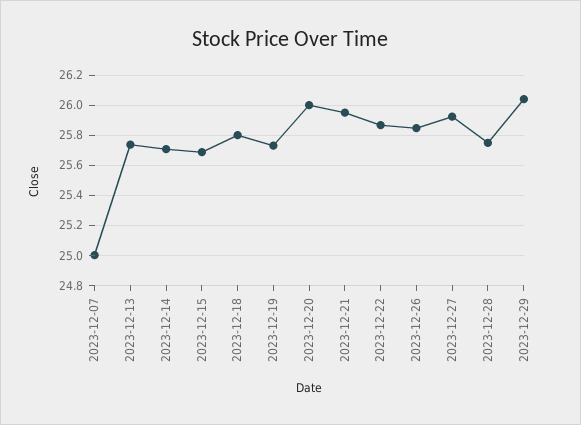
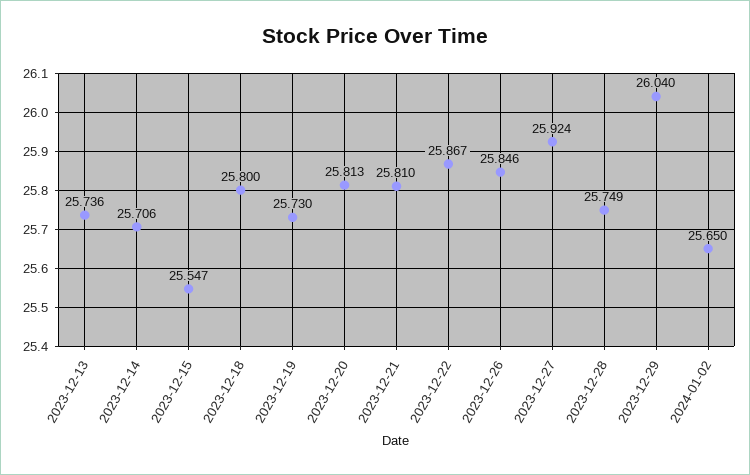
2023-12-07: 25 -> none
2023-12-15: 25.7 -> 25.547
2023-12-20: 26 -> 25.813
2023-12-21: 25.95 -> 25.81
2024-01-02: none -> 25.65

